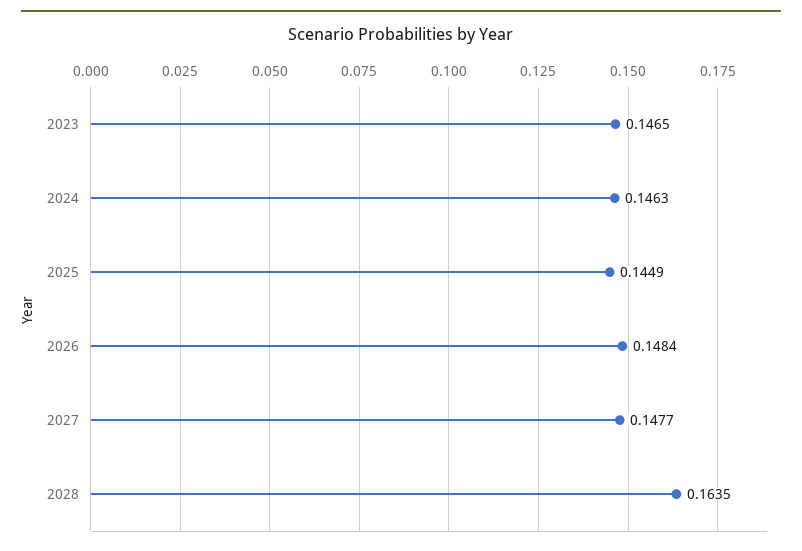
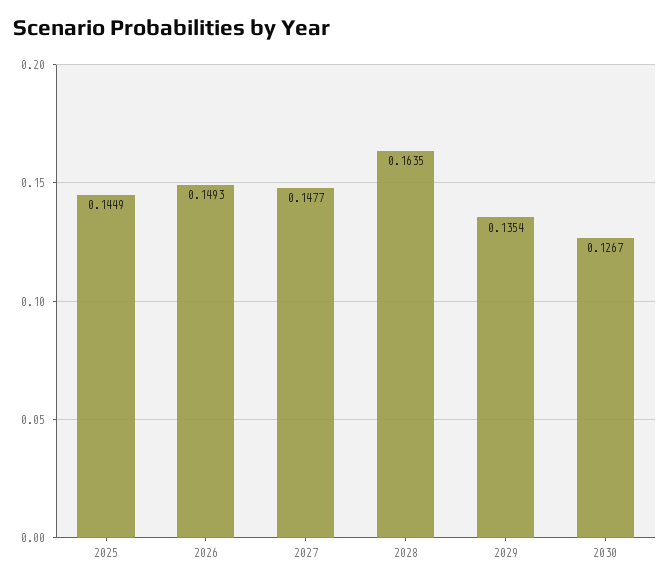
2023: 0.1465 -> none
2024: 0.1463 -> none
2026: 0.1484 -> 0.1493
2029: none -> 0.1354
2030: none -> 0.1267

